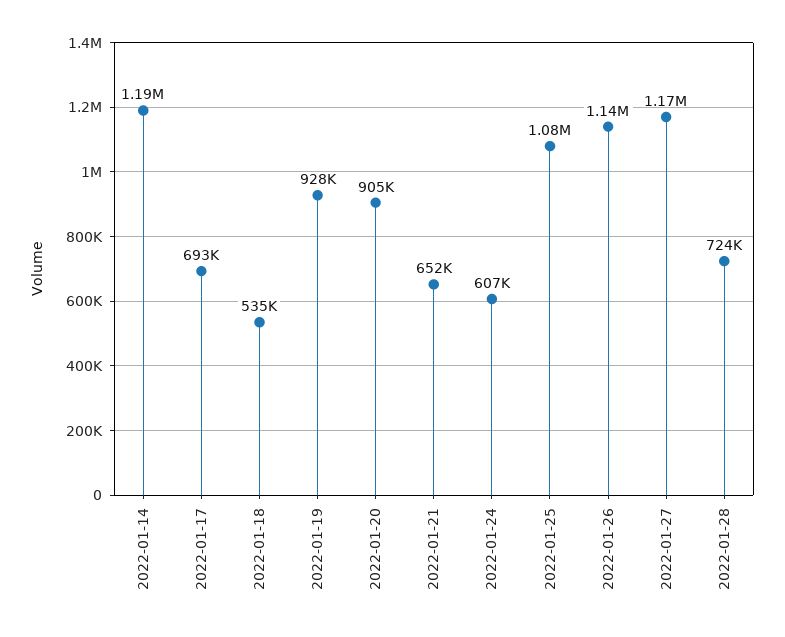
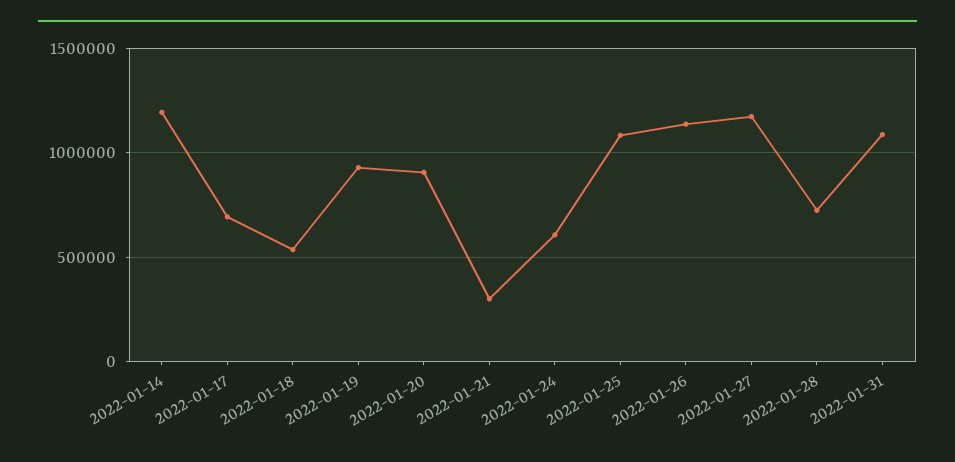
2022-01-21: 652000 -> 300000
2022-01-31: none -> 1100000

